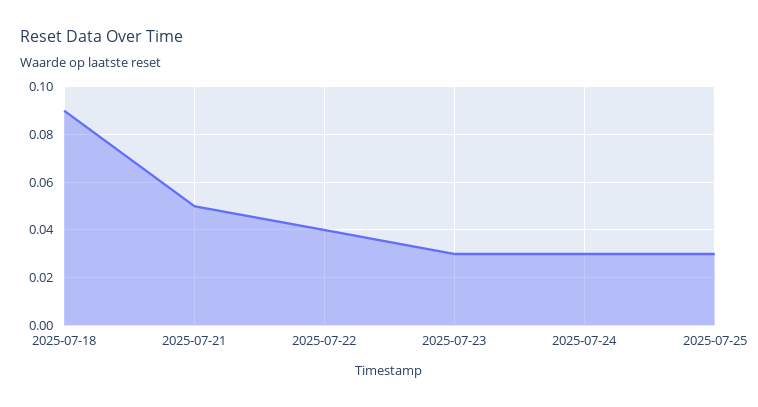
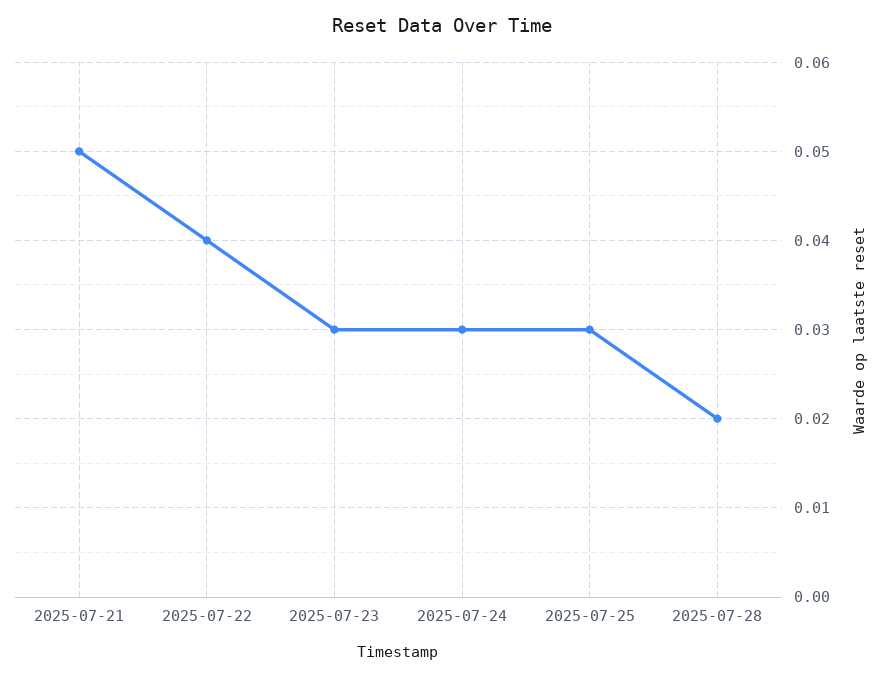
2025-07-18: 0.09 -> none
2025-07-28: none -> 0.02

